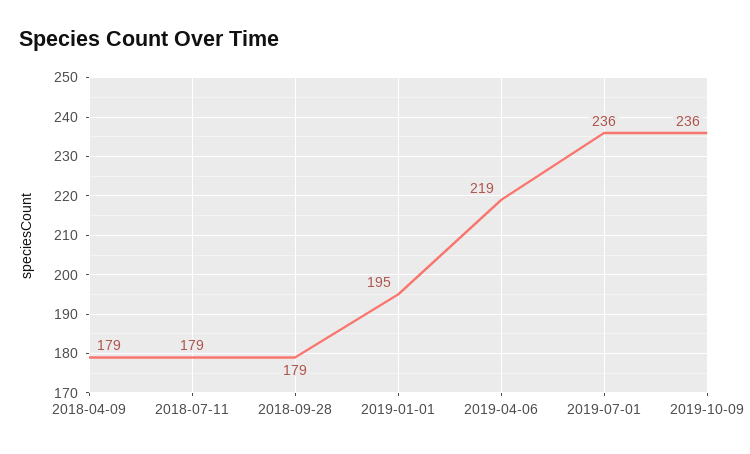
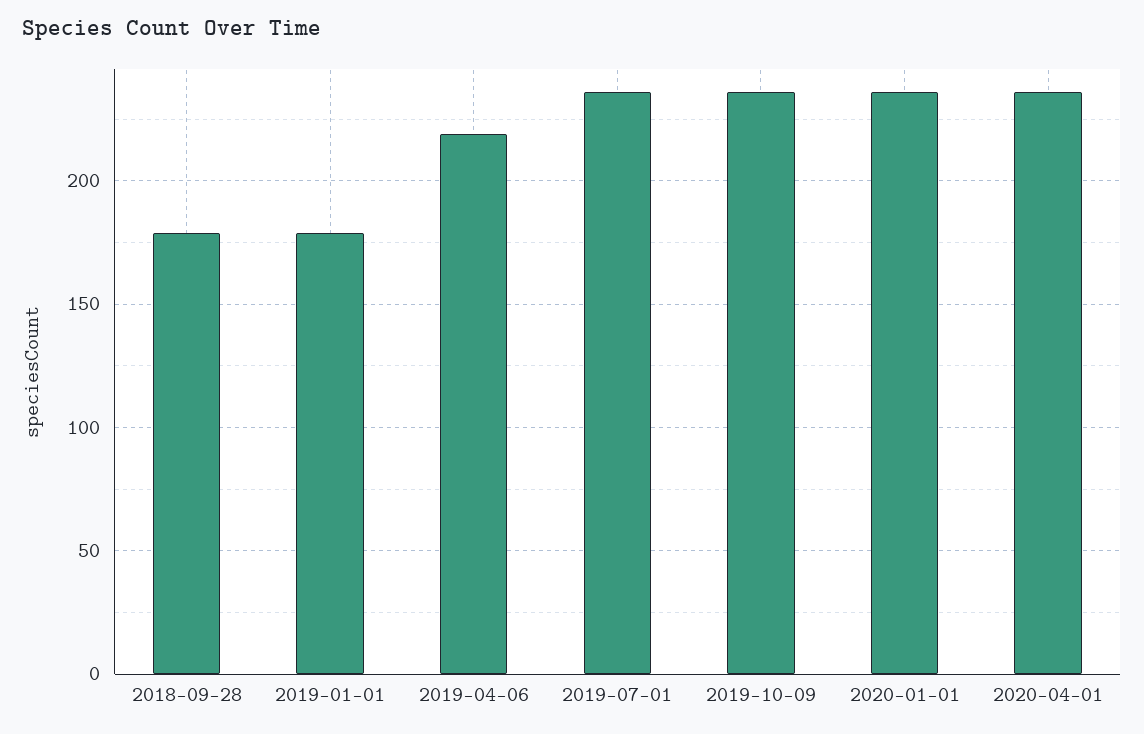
2018-04-09: 179 -> none
2018-07-11: 179 -> none
2019-01-01: 195 -> 180
2020-01-01: none -> 235
2020-04-01: none -> 235

